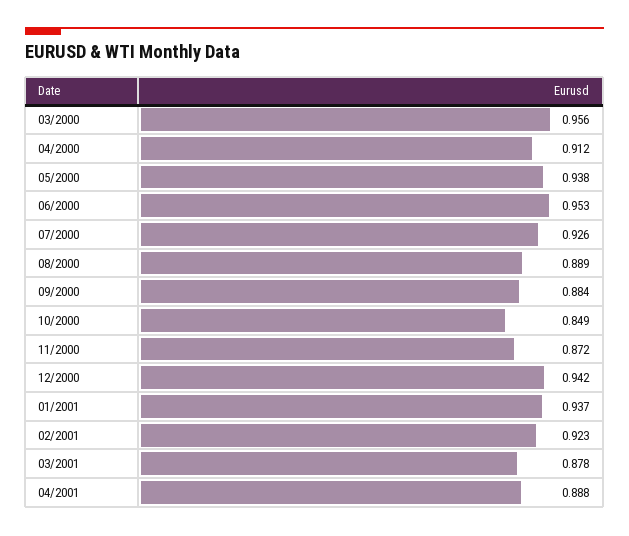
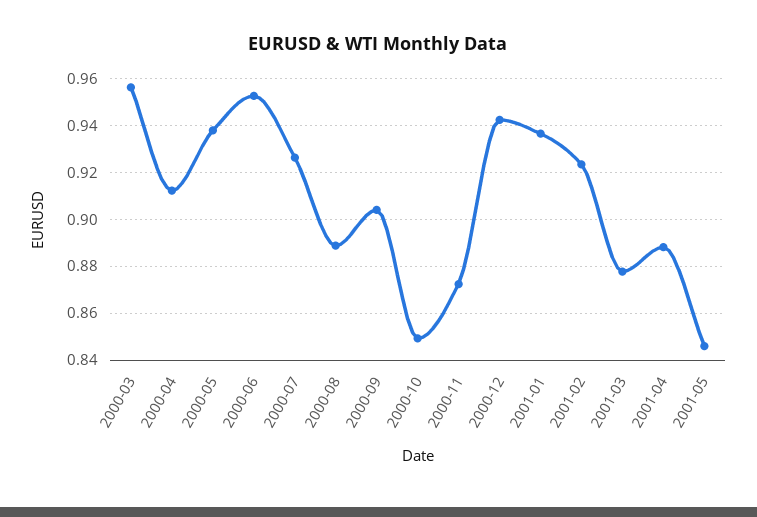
09/2000: 0.884 -> 0.905
2001-05: none -> 0.845

